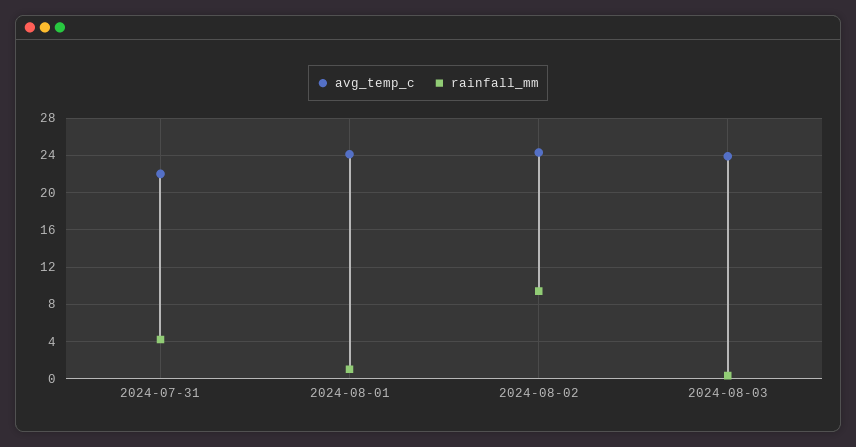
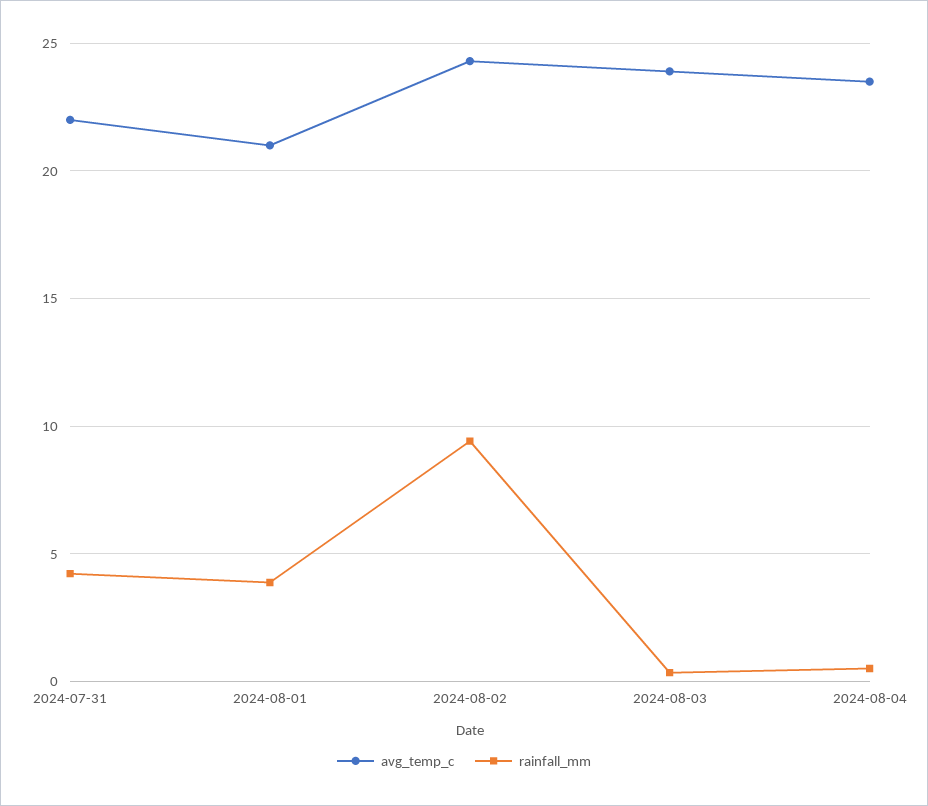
avg_temp_c, 2024-08-01: 24 -> 21
rainfall_mm, 2024-08-01: 1 -> 4
avg_temp_c, 2024-08-04: none -> 23.5
rainfall_mm, 2024-08-04: none -> 0.5

